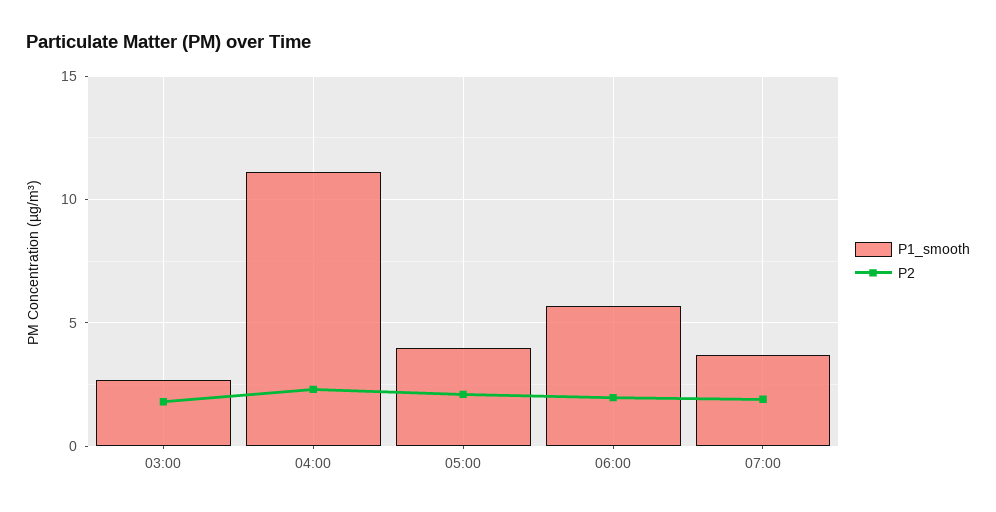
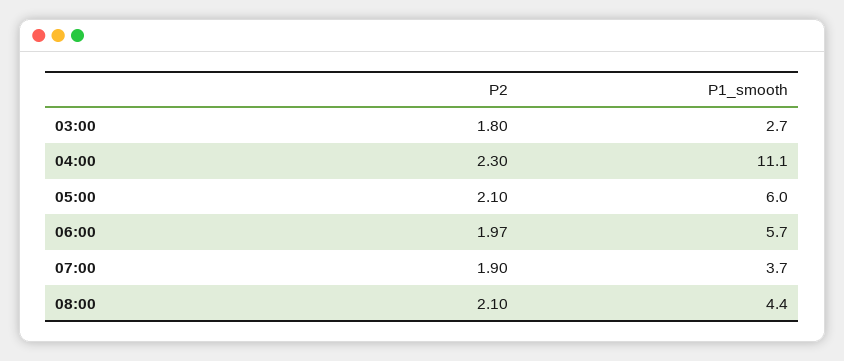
P1_smooth, 05:00: 4 -> 6
P2, 08:00: none -> 2.1
P1_smooth, 08:00: none -> 4.4

